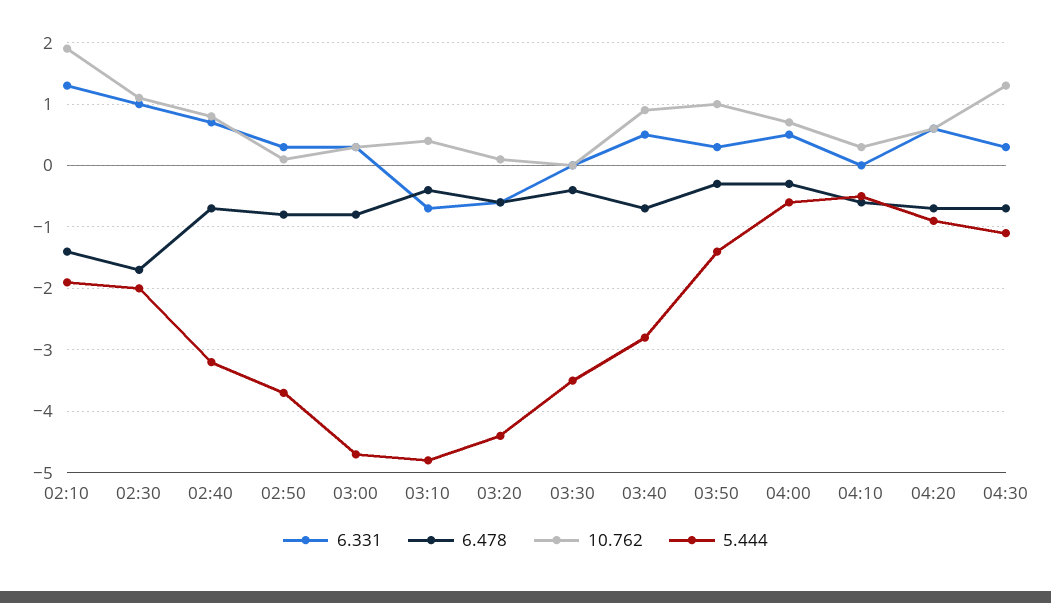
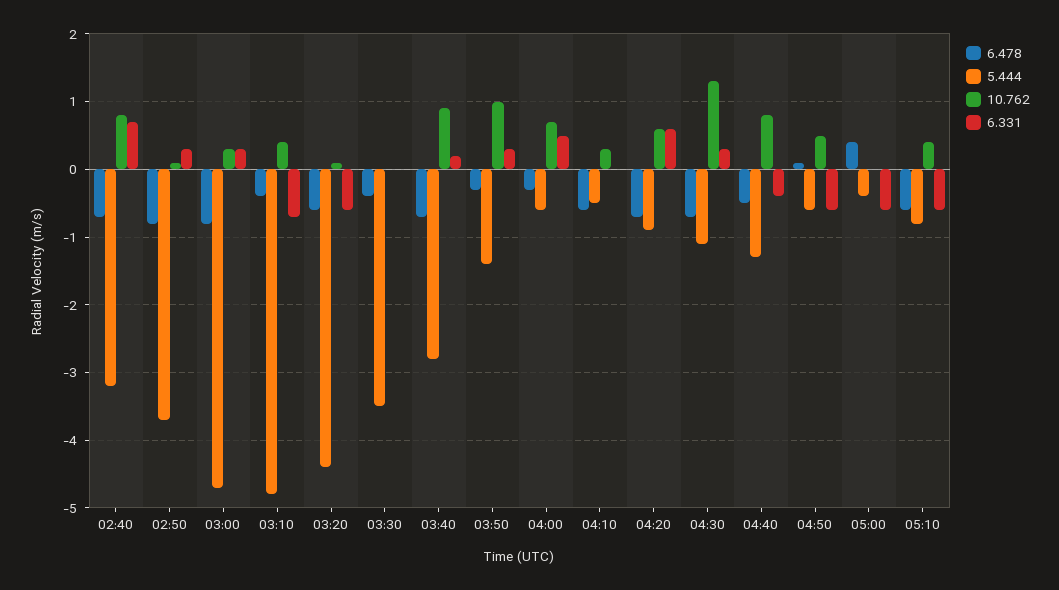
6.331, 02:10: 1.3 -> none
6.478, 02:10: -1.4 -> none
10.762, 02:10: 1.9 -> none
5.444, 02:10: -1.9 -> none
6.331, 02:30: 1 -> none
6.478, 02:30: -1.7 -> none
10.762, 02:30: 1.1 -> none
5.444, 02:30: -2 -> none
6.331, 03:40: 0.5 -> 0.2
6.478, 04:40: none -> -0.5
5.444, 04:40: none -> -1.3
10.762, 04:40: none -> 0.8
6.331, 04:40: none -> -0.4
6.478, 04:50: none -> 0.1
5.444, 04:50: none -> -0.6
10.762, 04:50: none -> 0.5
6.331, 04:50: none -> -0.6
6.478, 05:00: none -> 0.4
5.444, 05:00: none -> -0.4
10.762, 05:00: none -> 0
6.331, 05:00: none -> -0.6
6.478, 05:10: none -> -0.6
5.444, 05:10: none -> -0.8
10.762, 05:10: none -> 0.4
6.331, 05:10: none -> -0.6

